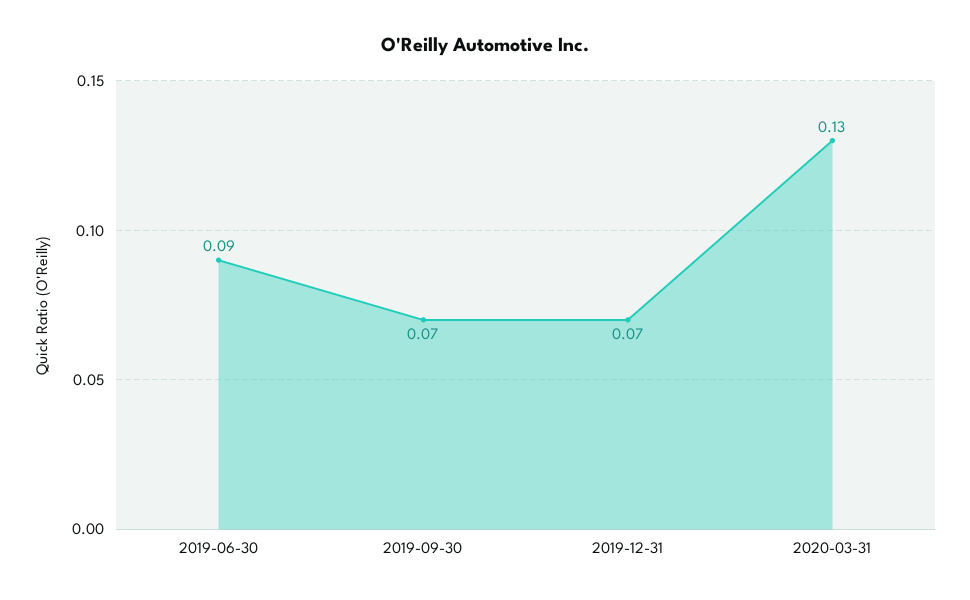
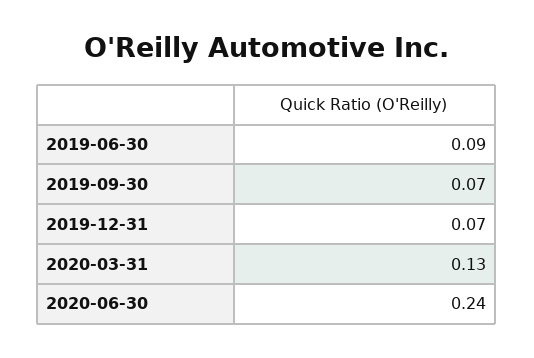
2020-06-30: none -> 0.24

